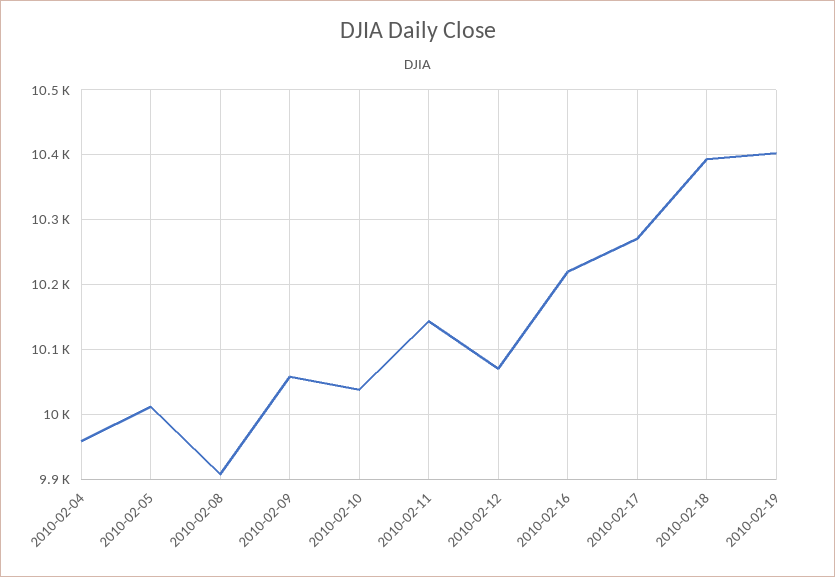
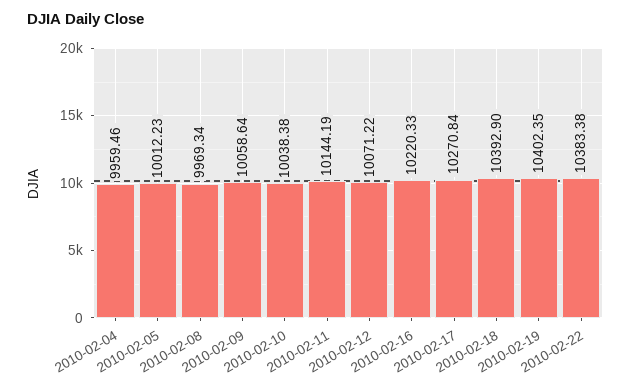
2010-02-08: 9910 -> 9969.34
2010-02-22: none -> 10383.38

